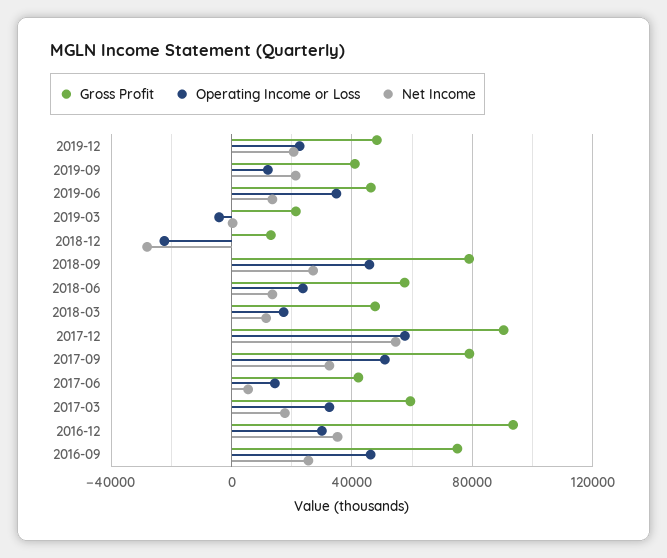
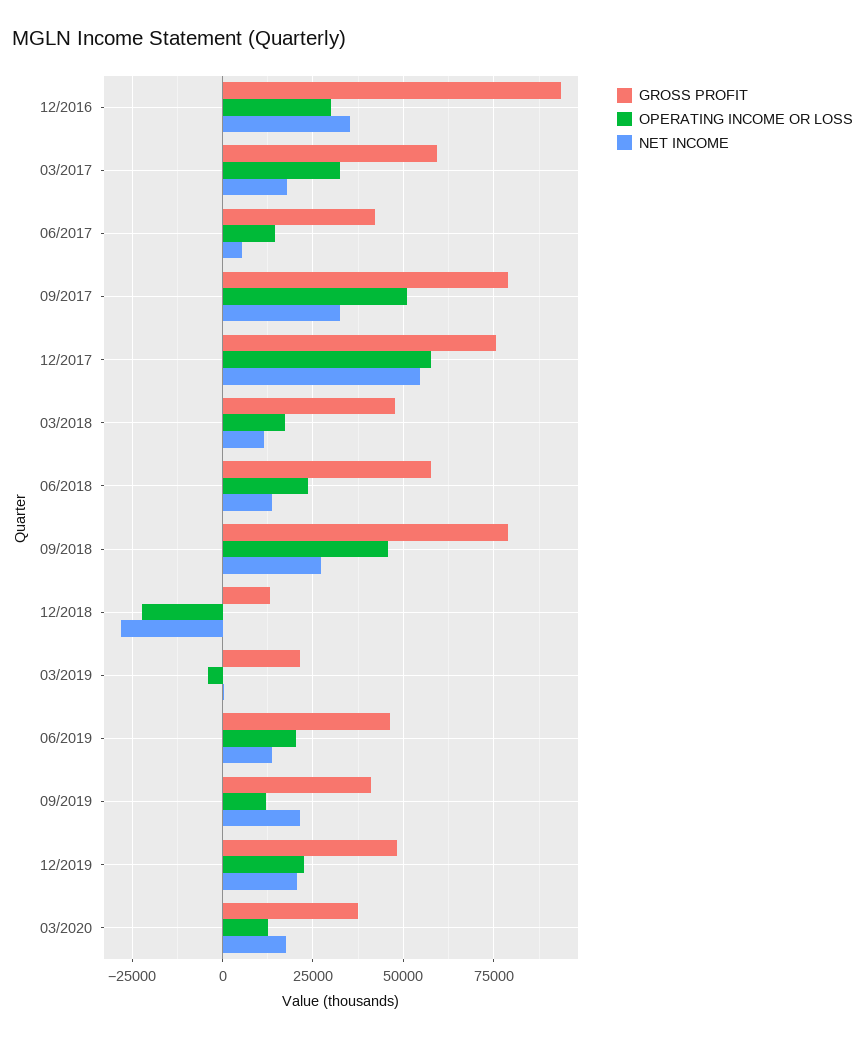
Operating Income or Loss, 2019-06: 35000 -> 20000
Gross Profit, 2017-12: 90000 -> 75000
Gross Profit, 2016-09: 75000 -> none
Operating Income or Loss, 2016-09: 45000 -> none
Net Income, 2016-09: 25000 -> none
Gross Profit, 03/2020: none -> 37500
Operating Income or Loss, 03/2020: none -> 12500
Net Income, 03/2020: none -> 17500

